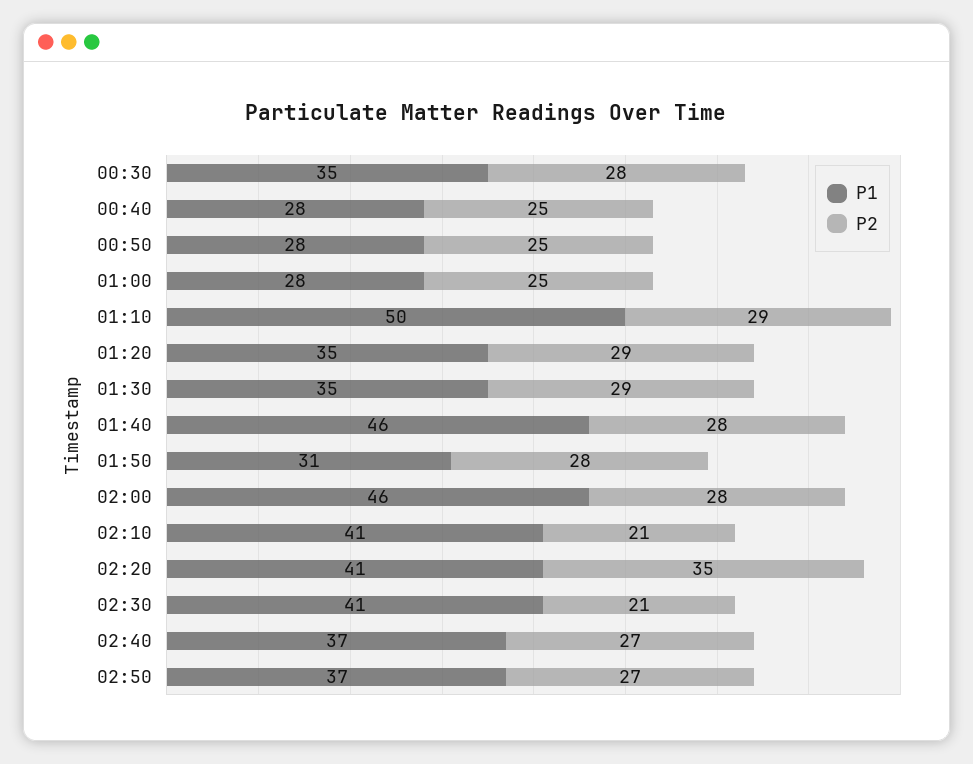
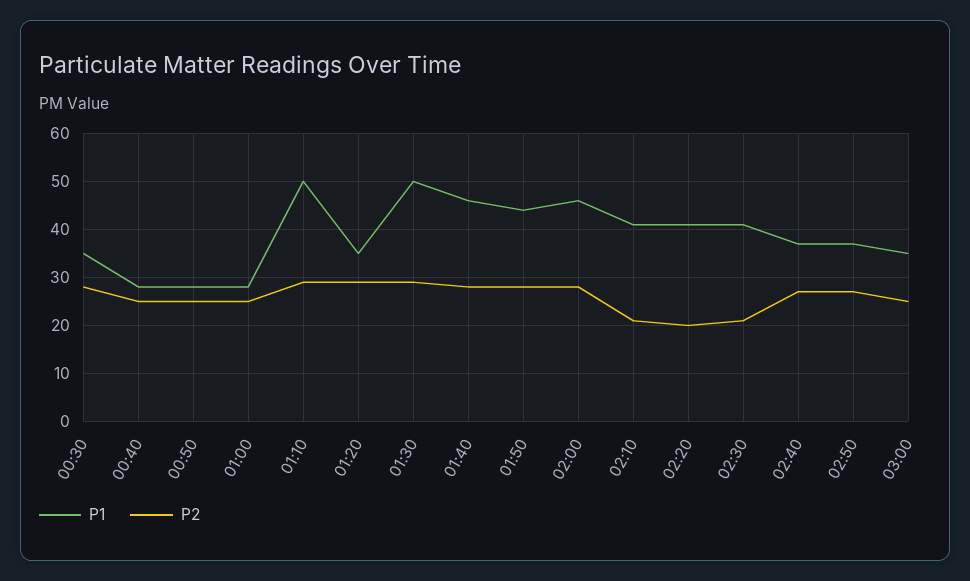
P1, 01:30: 35 -> 50
P1, 01:50: 31 -> 45
P2, 02:20: 35 -> 20
P1, 03:00: none -> 35
P2, 03:00: none -> 25

